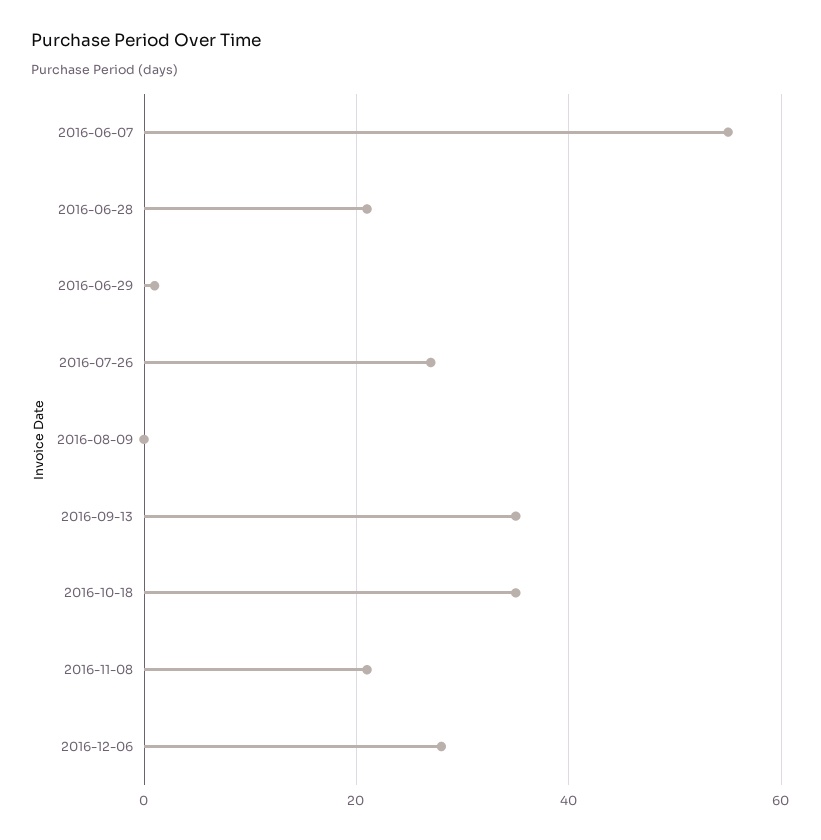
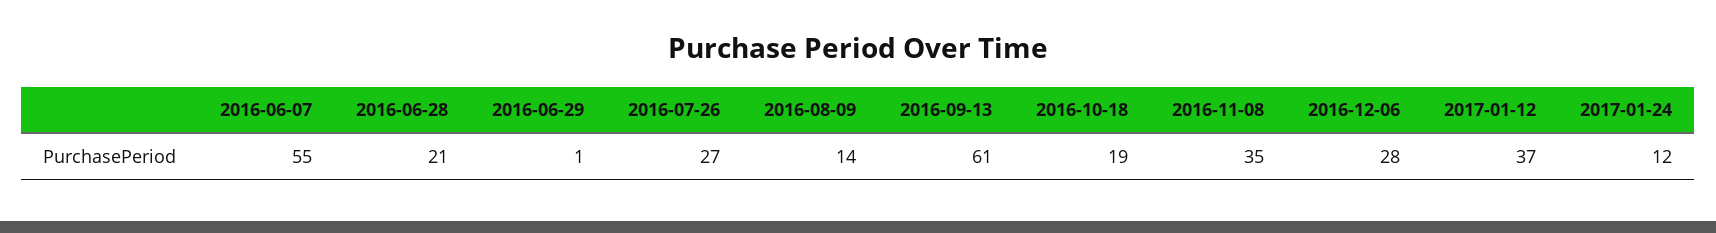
2016-08-09: 0 -> 14
2016-09-13: 35 -> 61
2016-10-18: 35 -> 19
2016-11-08: 20 -> 35
2017-01-12: none -> 37
2017-01-24: none -> 12

